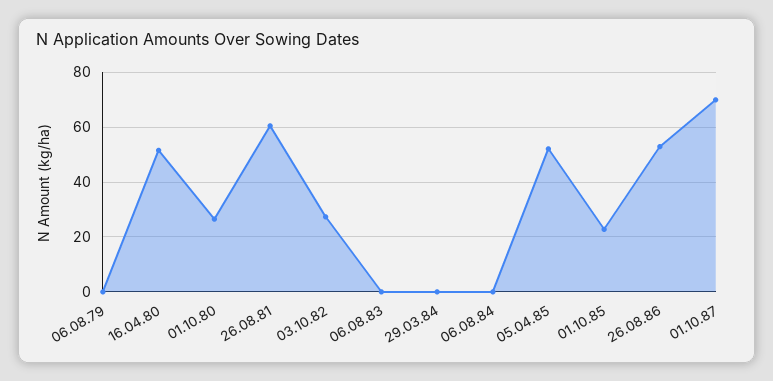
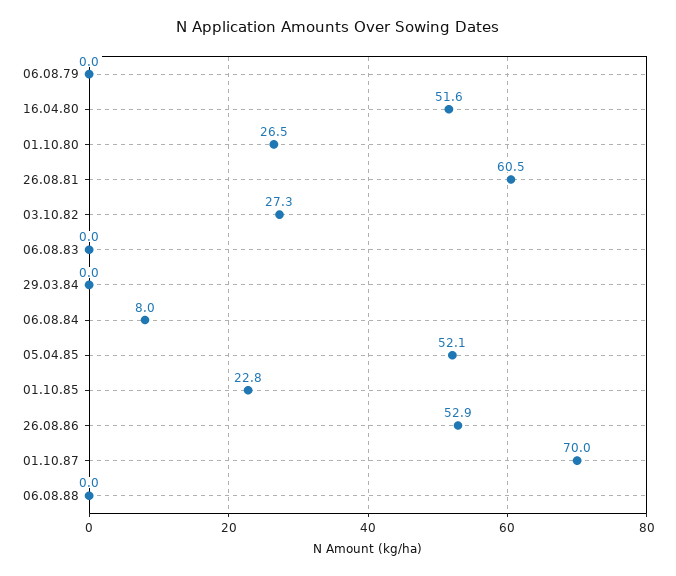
06.08.84: 0 -> 8
06.08.88: none -> 0

